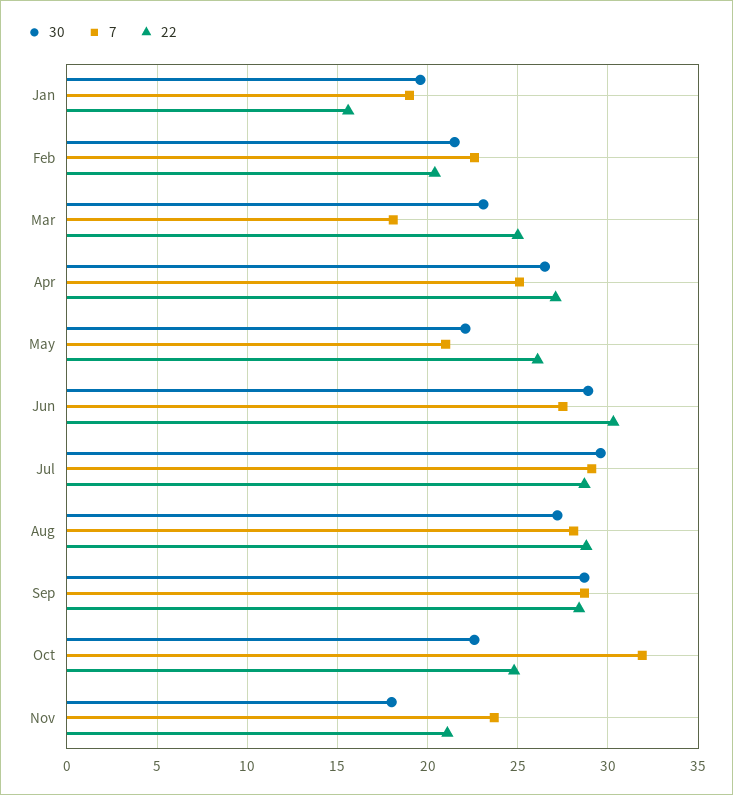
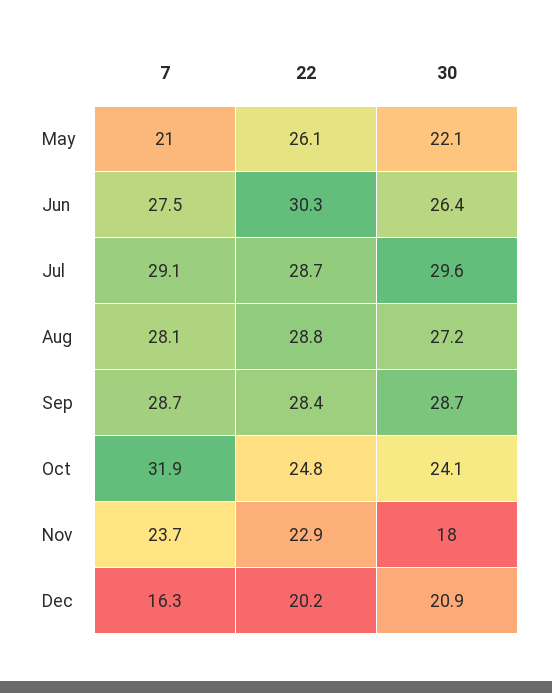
30, Jan: 19.5 -> none
7, Jan: 19 -> none
22, Jan: 15.5 -> none
30, Feb: 21.5 -> none
7, Feb: 22.5 -> none
22, Feb: 20.5 -> none
30, Mar: 23 -> none
7, Mar: 18 -> none
22, Mar: 25 -> none
30, Apr: 26.5 -> none
7, Apr: 25 -> none
22, Apr: 27 -> none
30, Jun: 29 -> 26.4
30, Oct: 22.5 -> 24.1
22, Nov: 21 -> 22.9
7, Dec: none -> 16.3
22, Dec: none -> 20.2
30, Dec: none -> 20.9

